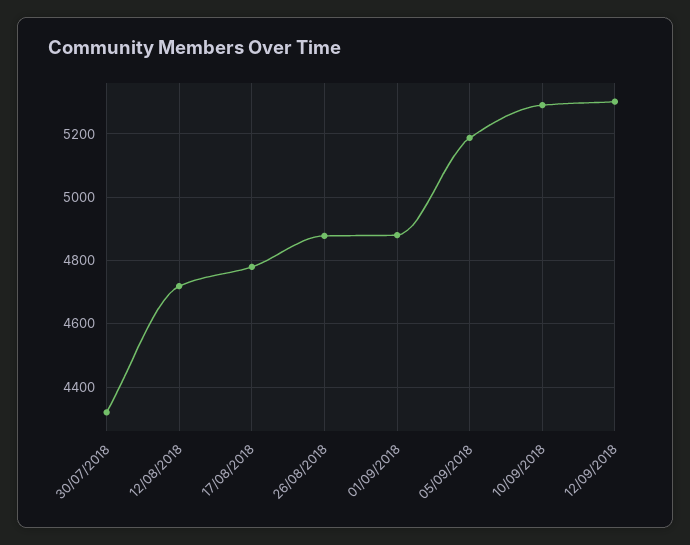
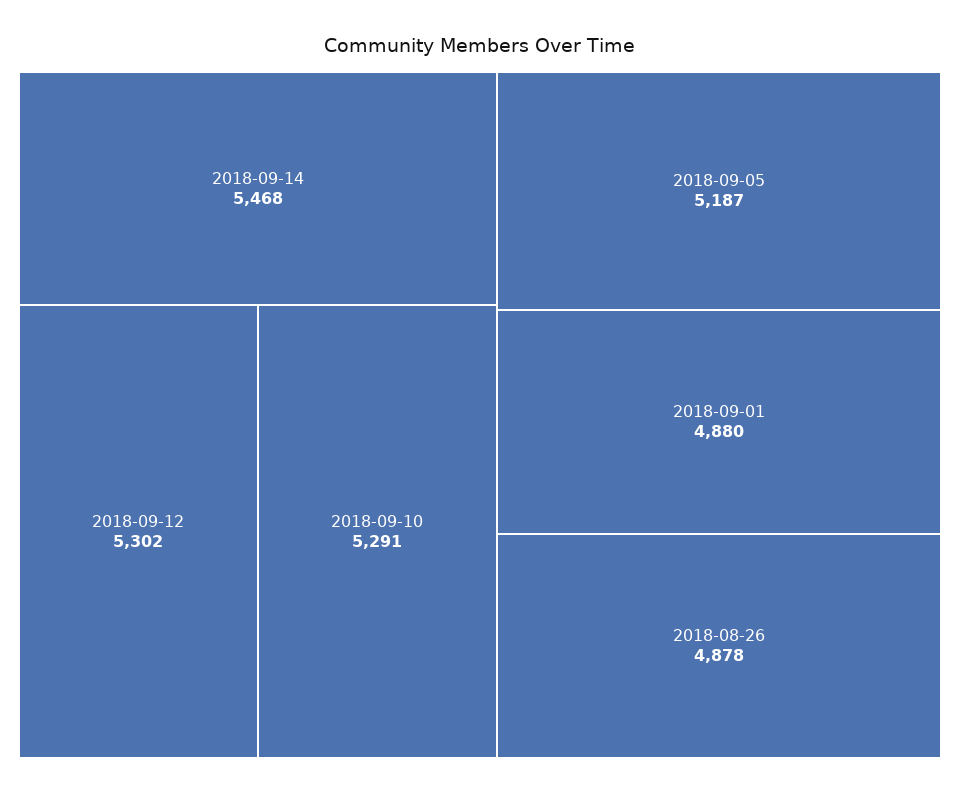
30/07/2018: 4320 -> none
12/08/2018: 4720 -> none
17/08/2018: 4780 -> none
2018-09-14: none -> 5468

